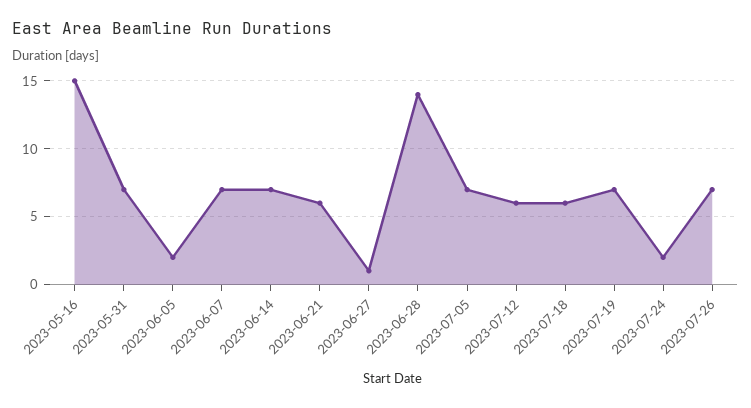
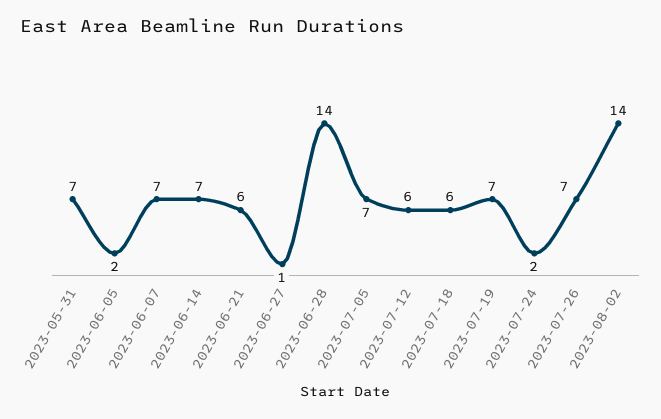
2023-05-16: 15 -> none
2023-08-02: none -> 14

